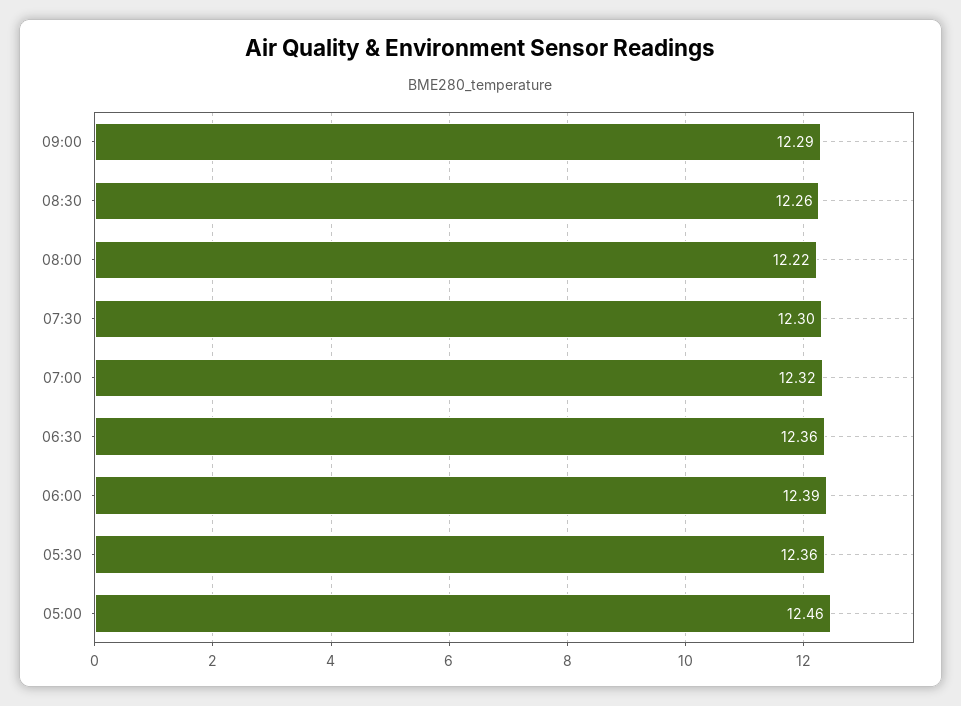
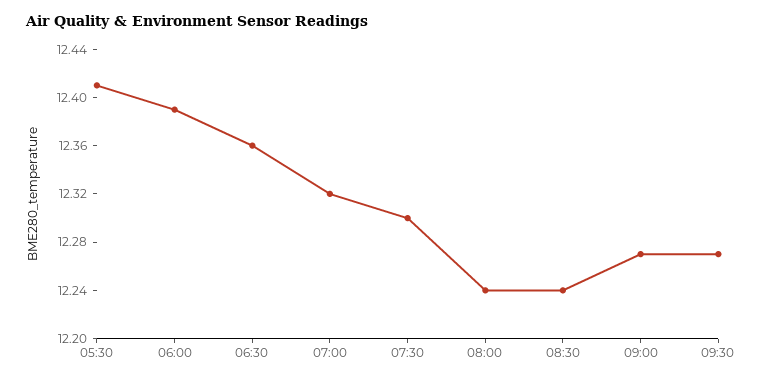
09:00: 12.29 -> 12.27
08:30: 12.26 -> 12.24
08:00: 12.22 -> 12.24
05:30: 12.36 -> 12.41
05:00: 12.46 -> none
09:30: none -> 12.27

